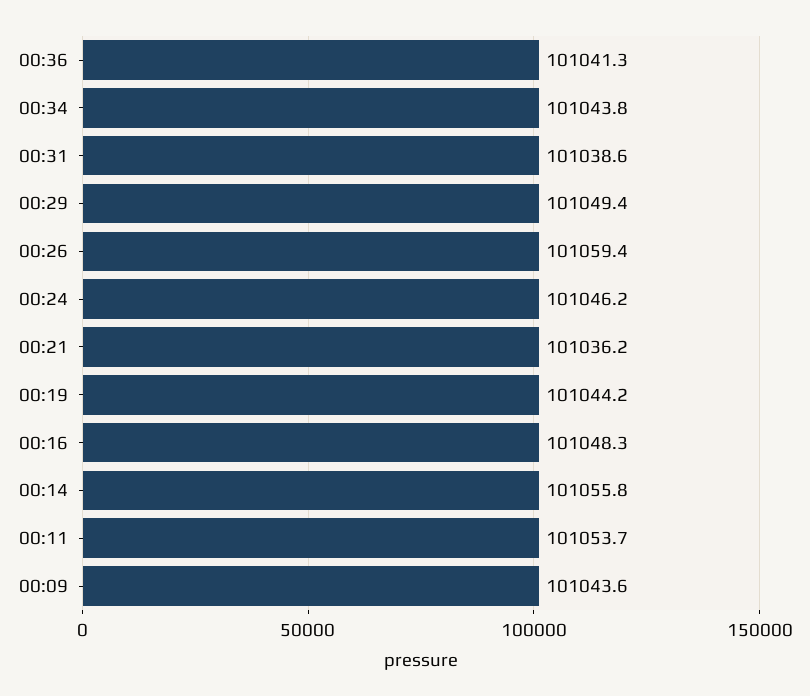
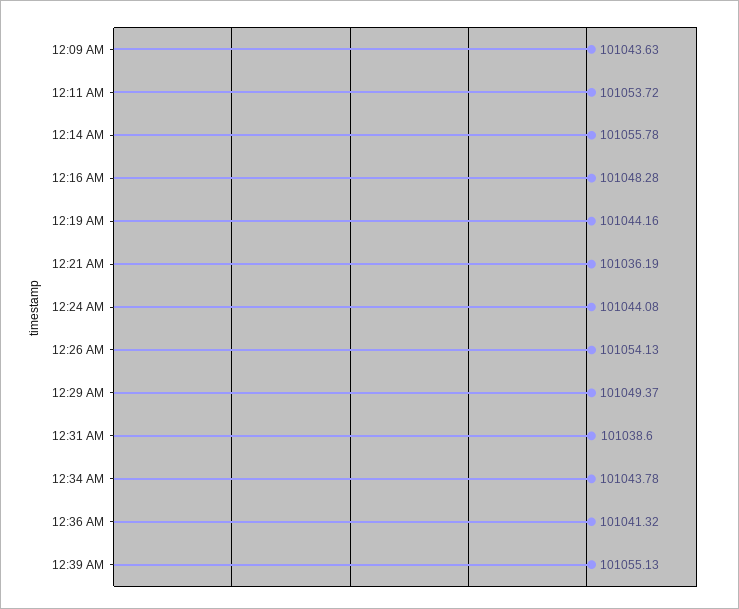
00:26: 101059.4 -> 101054.13
00:24: 101046.2 -> 101044.08
12:39 AM: none -> 101055.13

